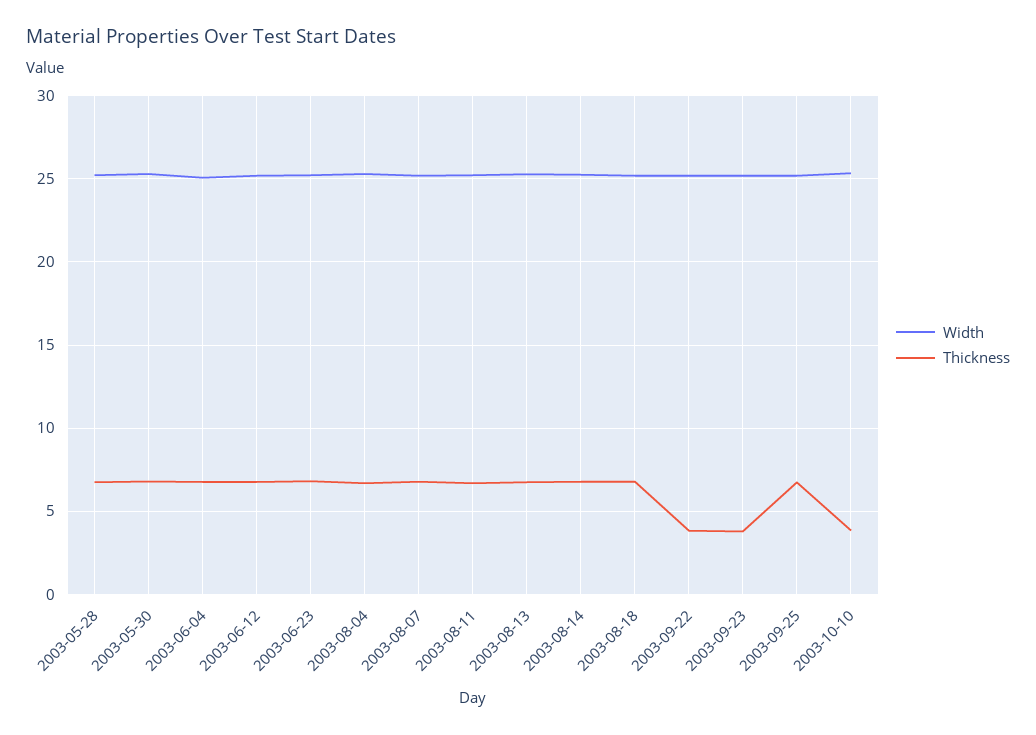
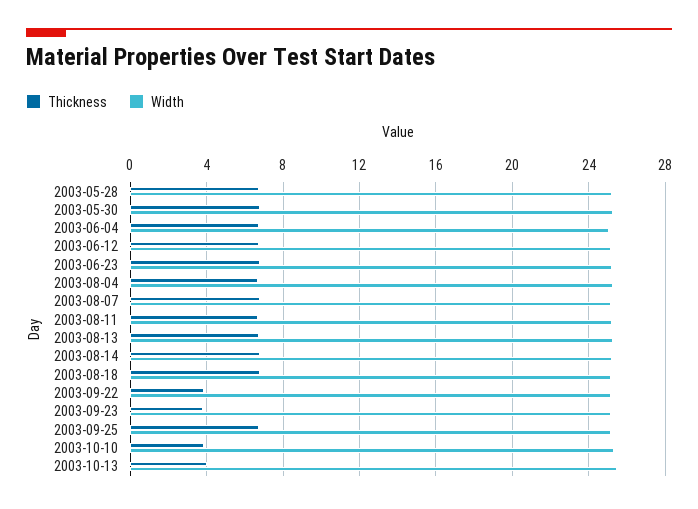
Thickness, 2003-10-13: none -> 4
Width, 2003-10-13: none -> 25.5

